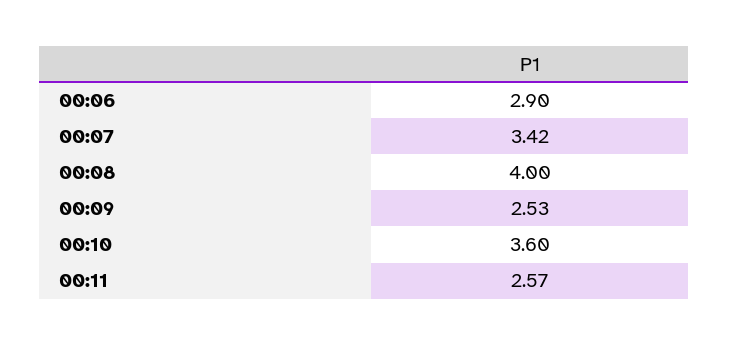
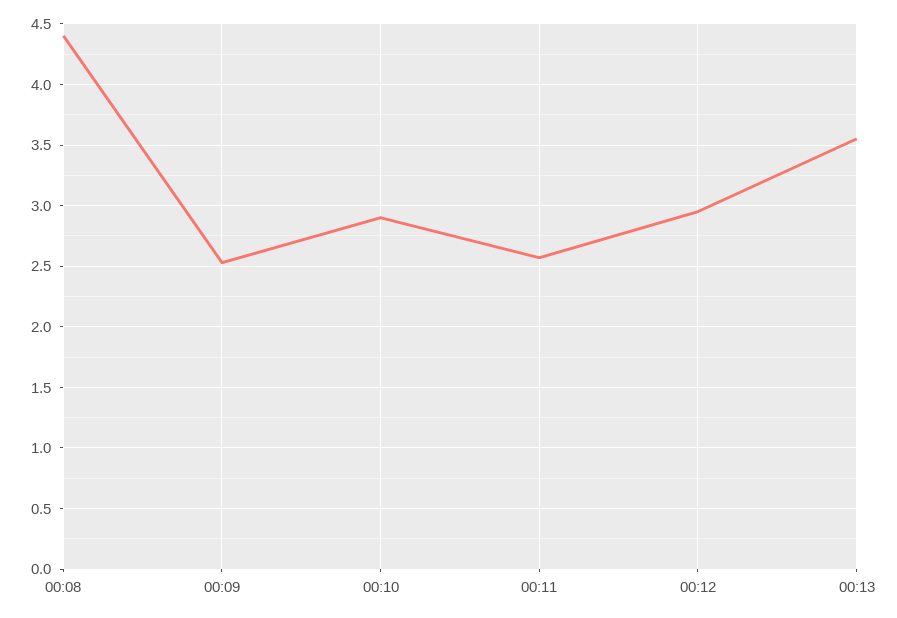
00:06: 2.9 -> none
00:07: 3.42 -> none
00:08: 4 -> 4.4
00:10: 3.6 -> 2.9
00:12: none -> 2.95
00:13: none -> 3.55

